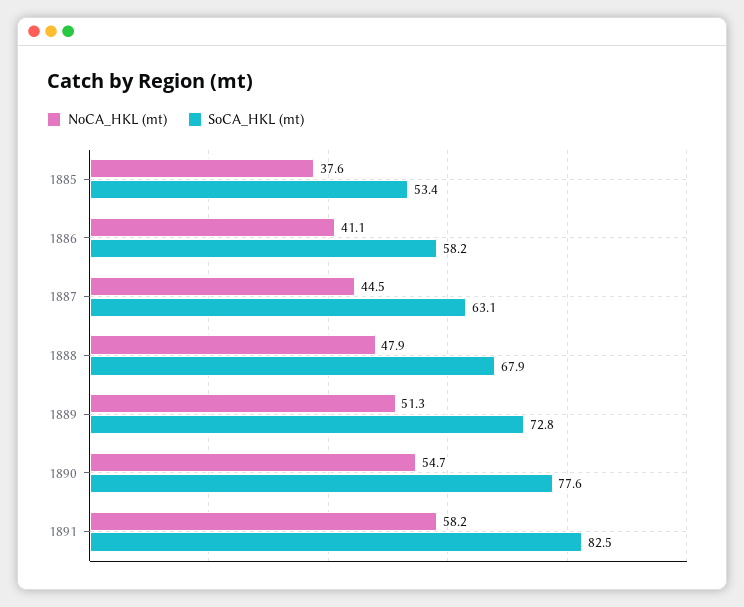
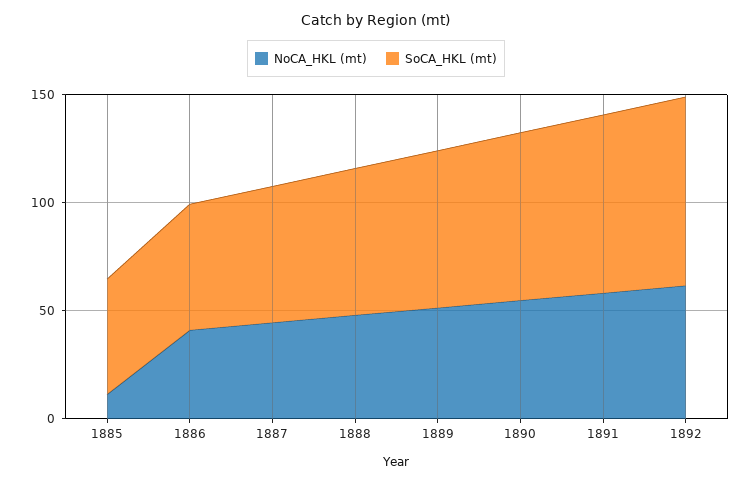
NoCA_HKL (mt), 1885: 37.6 -> 10
NoCA_HKL (mt), 1892: none -> 60
SoCA_HKL (mt), 1892: none -> 90

